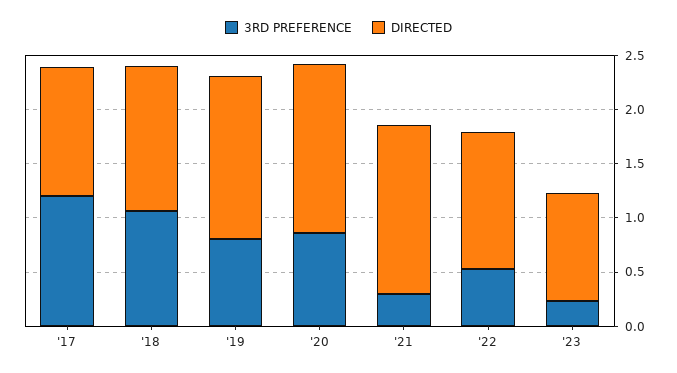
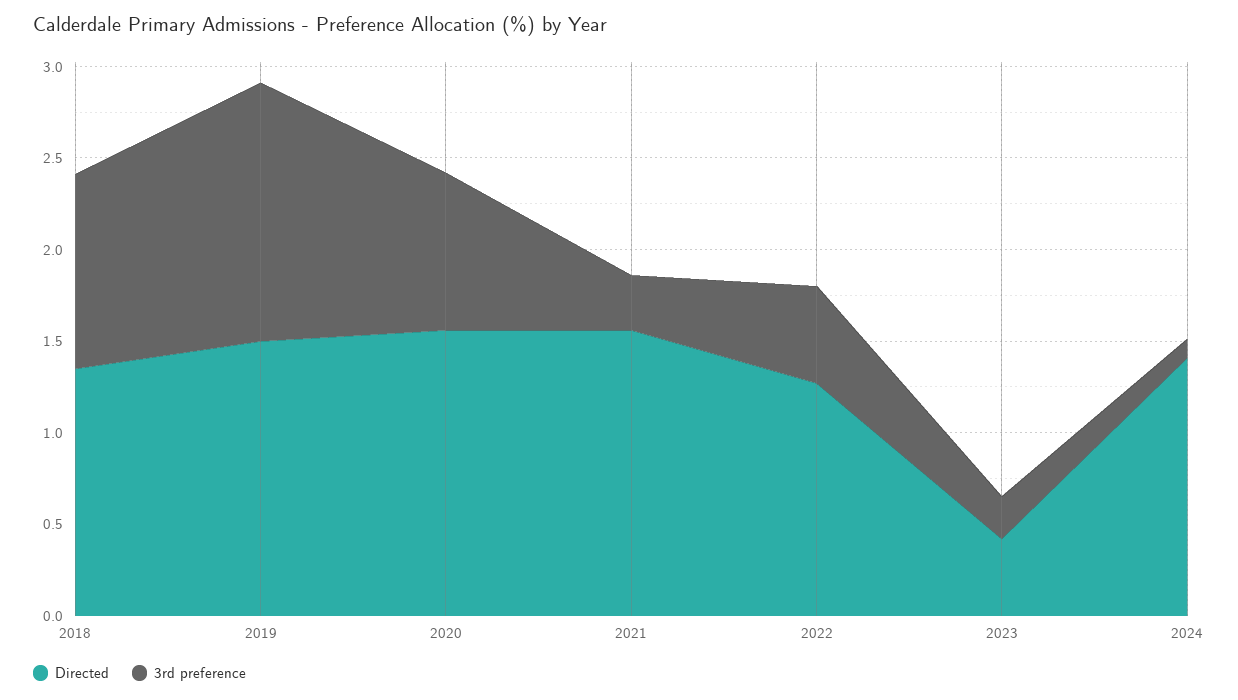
3RD PREFERENCE, '17: 1.2 -> none
DIRECTED, '17: 1.2 -> none
3RD PREFERENCE, '19: 0.8 -> 1.4
DIRECTED, '23: 1 -> 0.4
DIRECTED, 2024: none -> 1.4
3RD PREFERENCE, 2024: none -> 0.1

